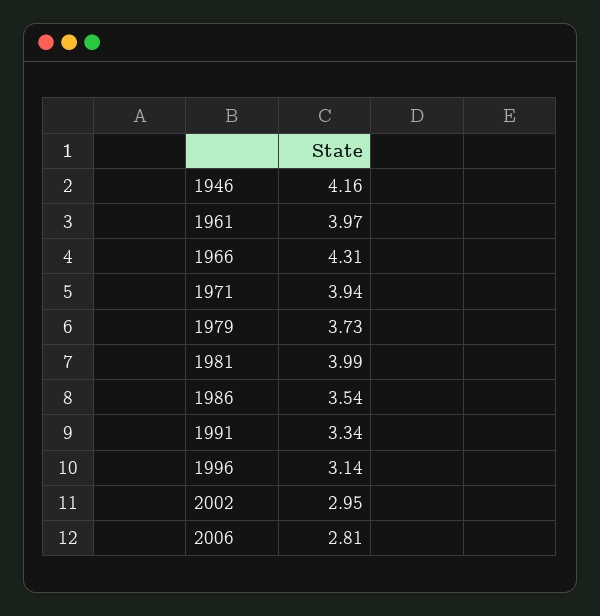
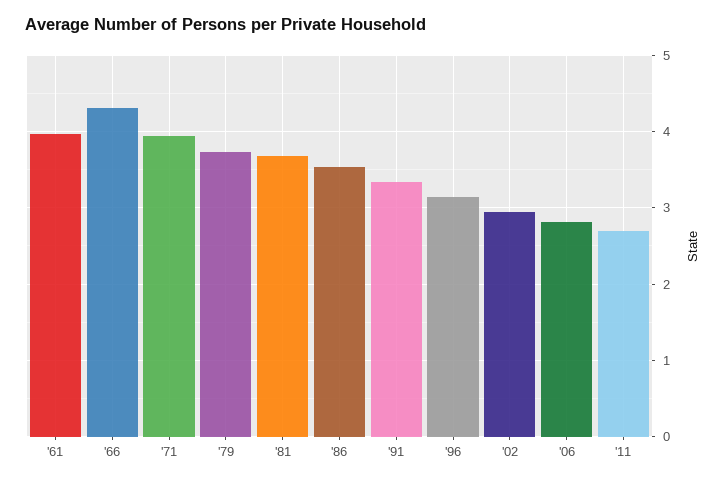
1946: 4.16 -> none
1981: 3.99 -> 3.7
'11: none -> 2.7

